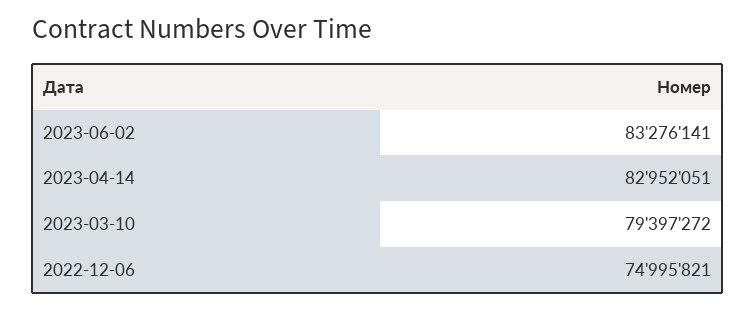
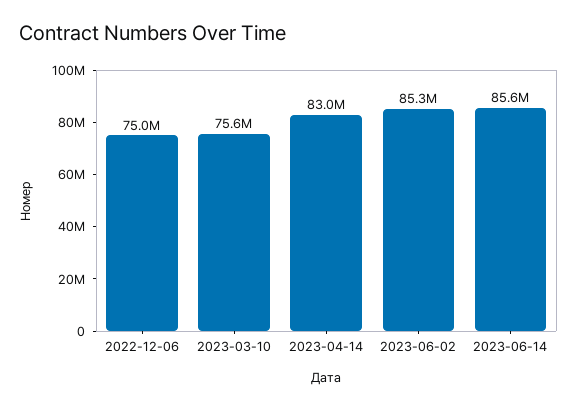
2023-06-02: 83276141 -> 85300000
2023-03-10: 79397272 -> 75600000
2023-06-14: none -> 85600000

